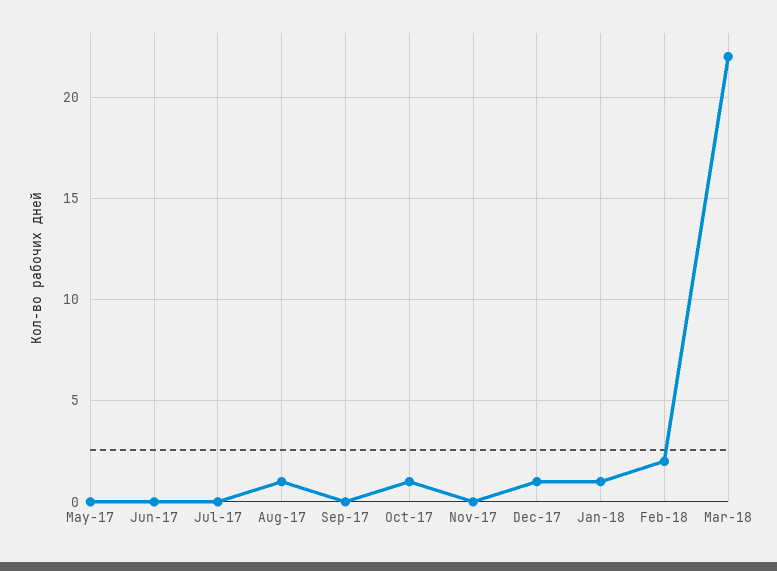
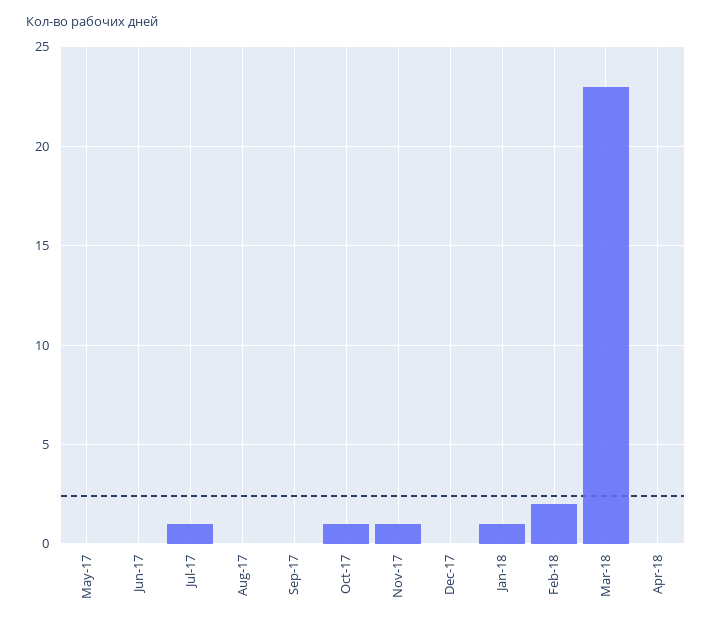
Jul-17: 0 -> 1
Aug-17: 1 -> 0
Nov-17: 0 -> 1
Dec-17: 1 -> 0
Mar-18: 22 -> 23
Apr-18: none -> 0

